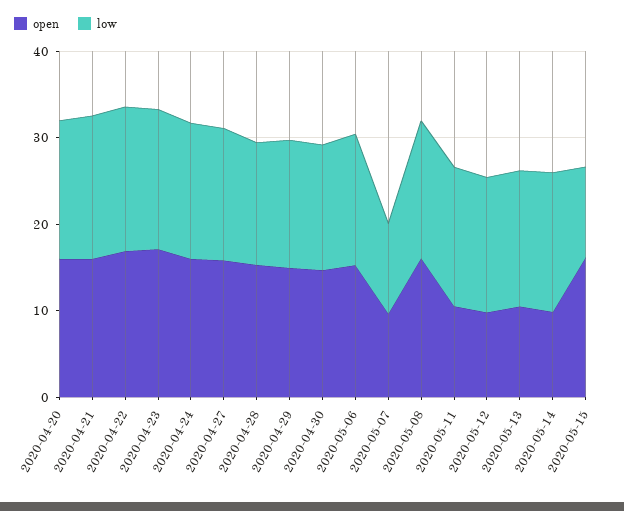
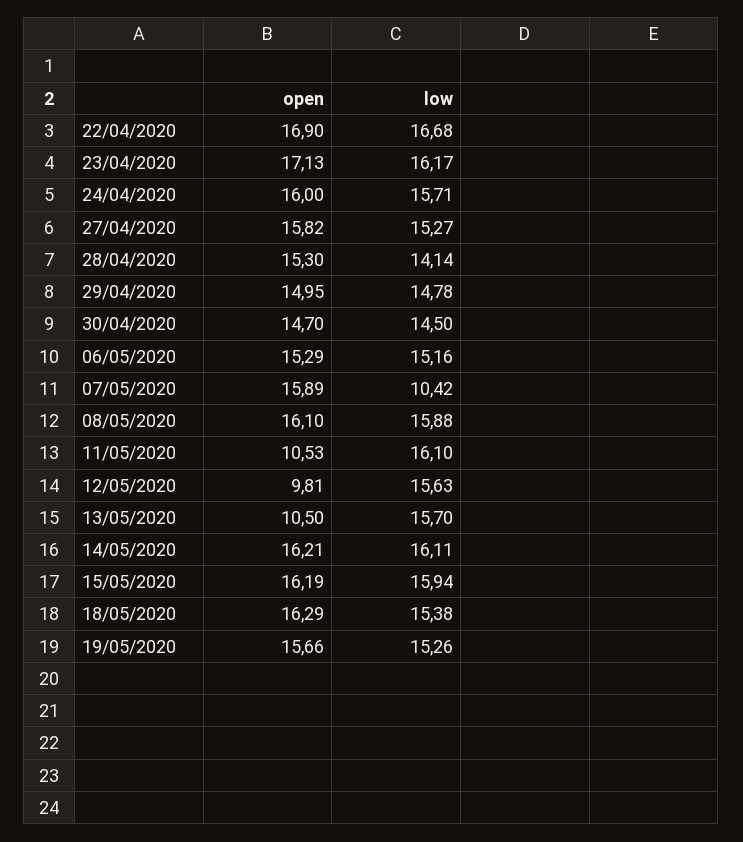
open, 2020-04-20: 16 -> none
low, 2020-04-20: 16 -> none
open, 2020-04-21: 16 -> none
low, 2020-04-21: 16 -> none
open, 2020-05-07: 10 -> 15.89
open, 2020-05-14: 10 -> 16.21
low, 2020-05-15: 10 -> 15.94
open, 18/05/2020: none -> 16.29
low, 18/05/2020: none -> 15.38
open, 19/05/2020: none -> 15.66
low, 19/05/2020: none -> 15.26

